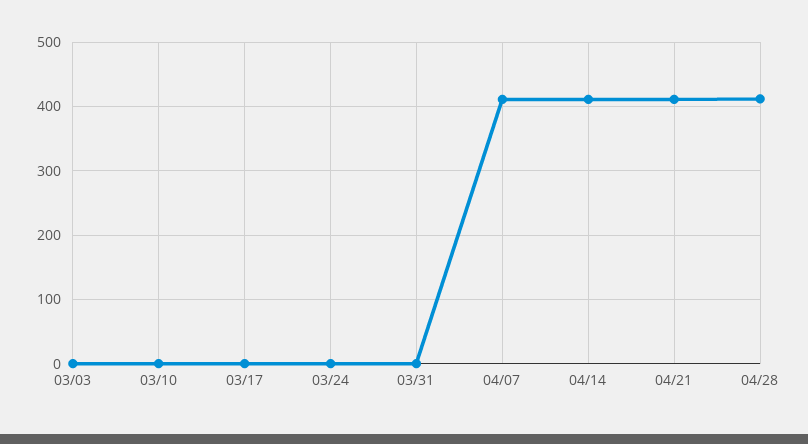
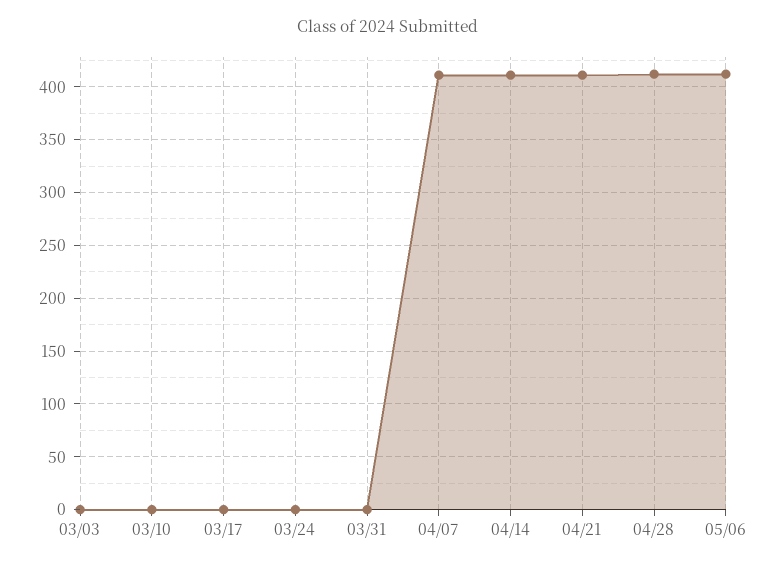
05/06: none -> 410

